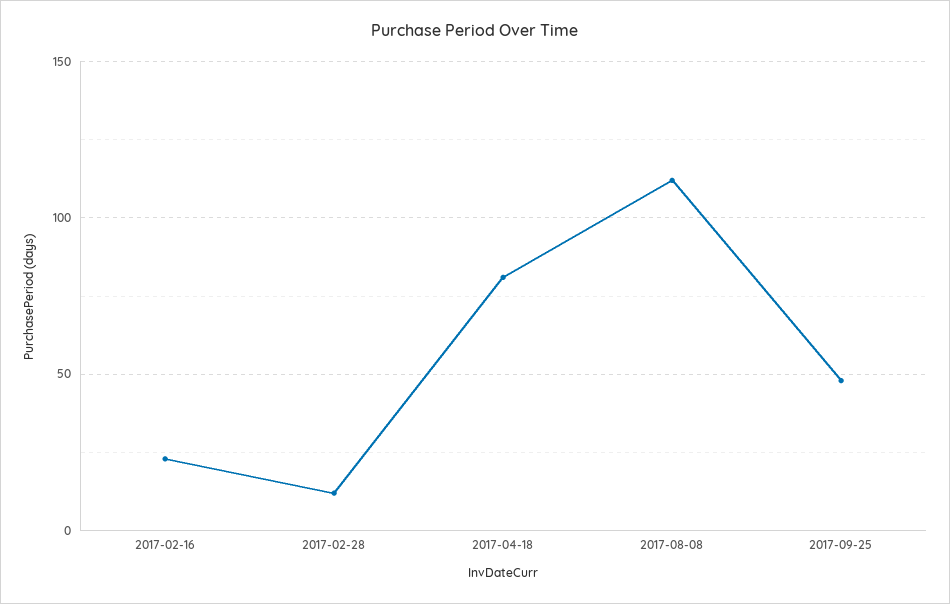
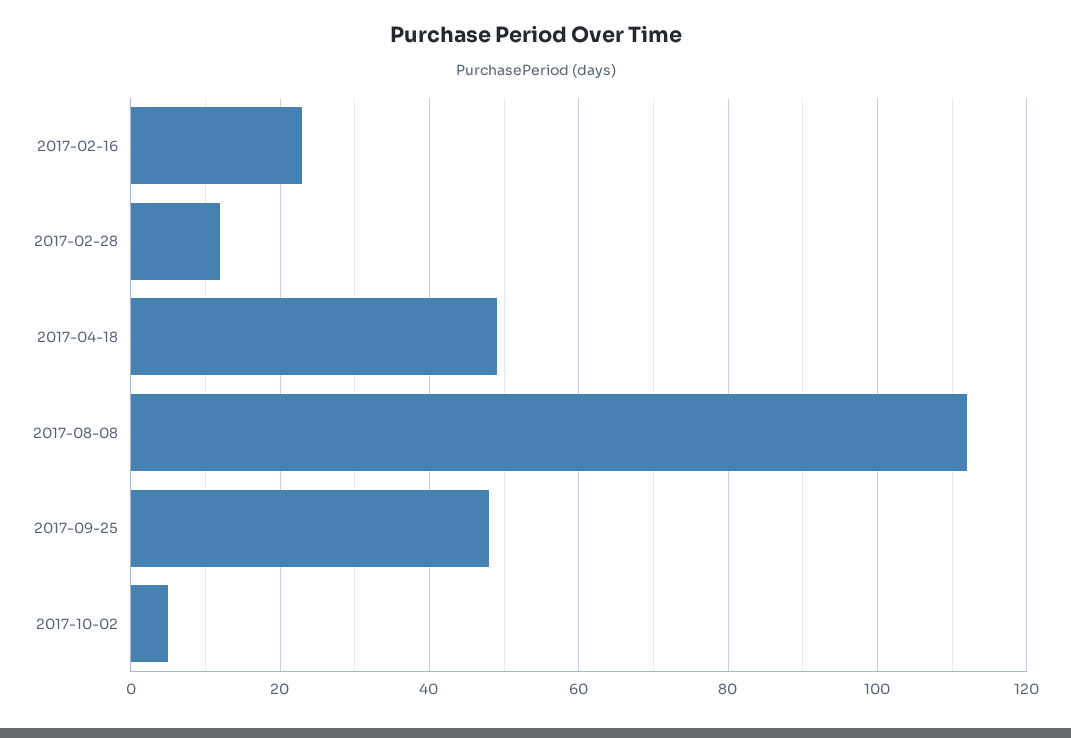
2017-04-18: 80 -> 50
2017-10-02: none -> 5

